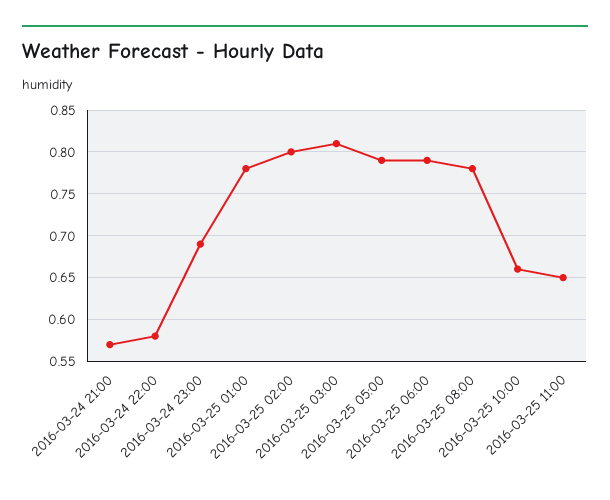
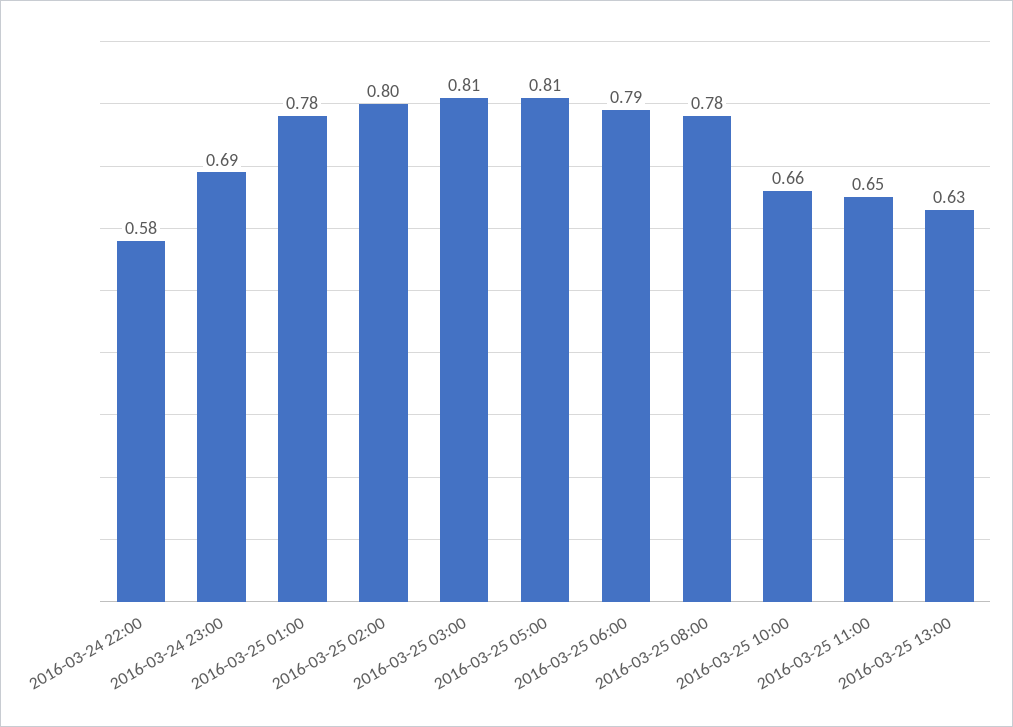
2016-03-24 21:00: 0.57 -> none
2016-03-25 05:00: 0.79 -> 0.81
2016-03-25 13:00: none -> 0.63

